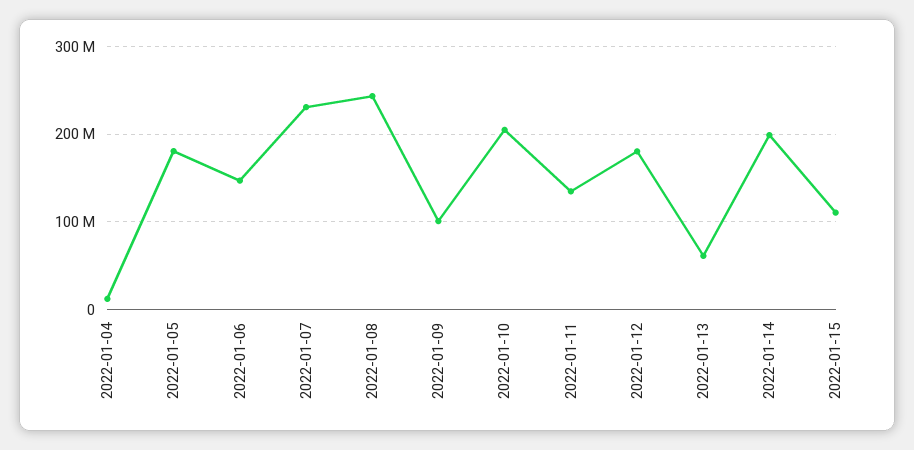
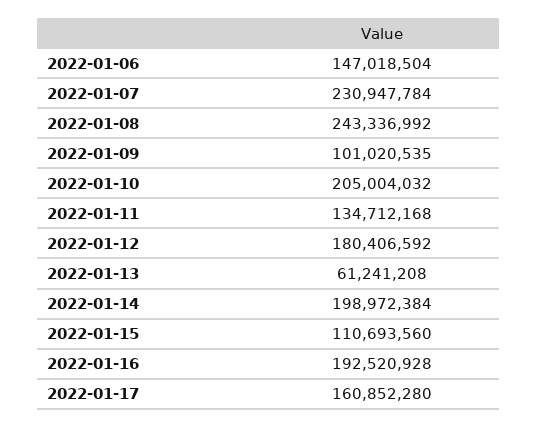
2022-01-04: 10000000 -> none
2022-01-05: 180000000 -> none
2022-01-16: none -> 192520928
2022-01-17: none -> 160852280

